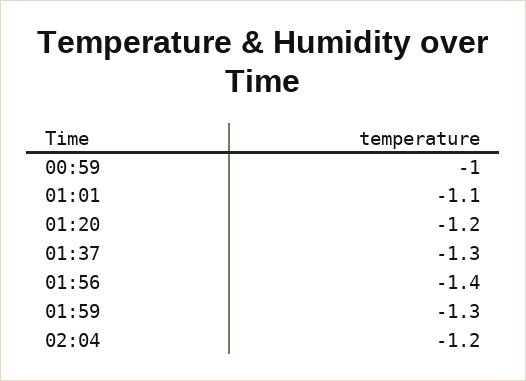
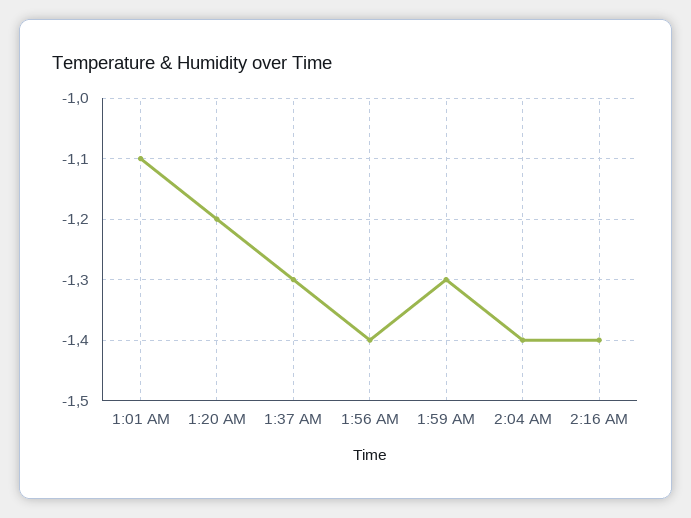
00:59: -1 -> none
02:04: -1.2 -> -1.4
2:16 AM: none -> -1.4

